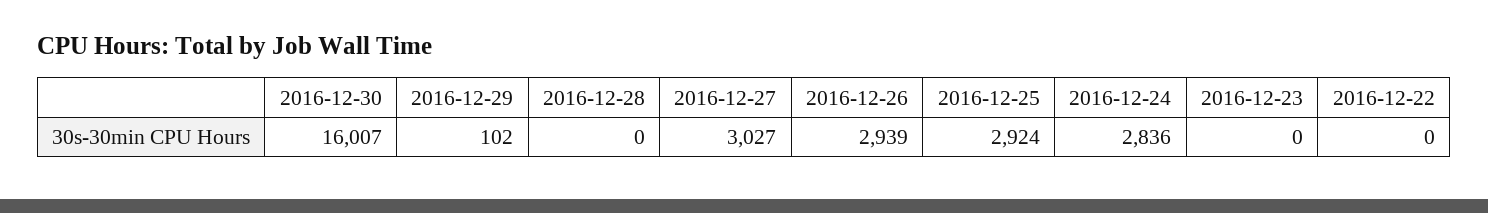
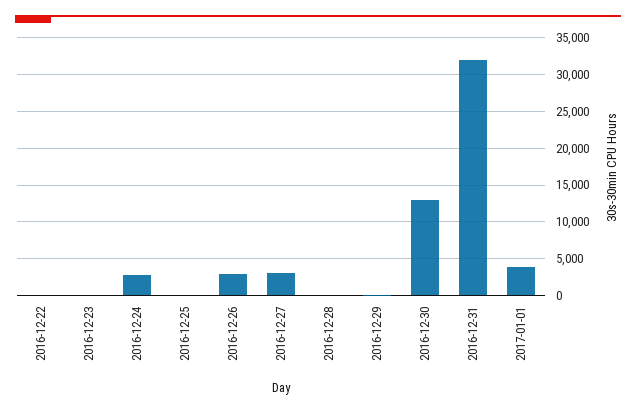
2016-12-30: 16007 -> 13000
2016-12-25: 2924 -> 0
2016-12-31: none -> 32000
2017-01-01: none -> 4000

